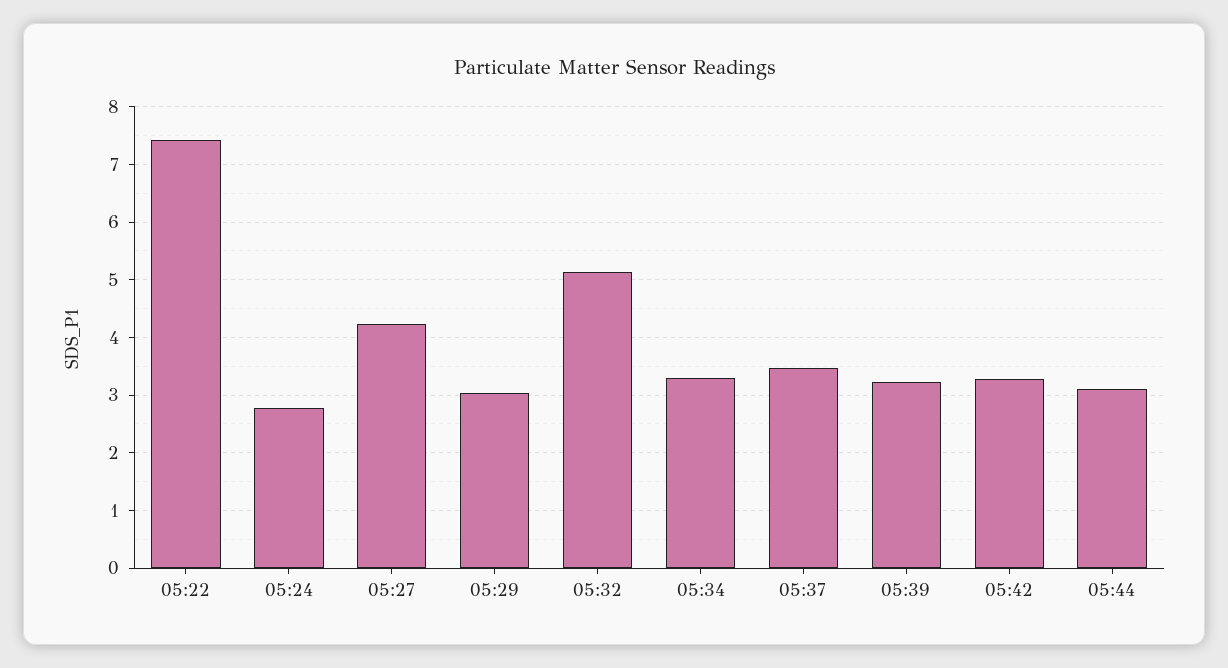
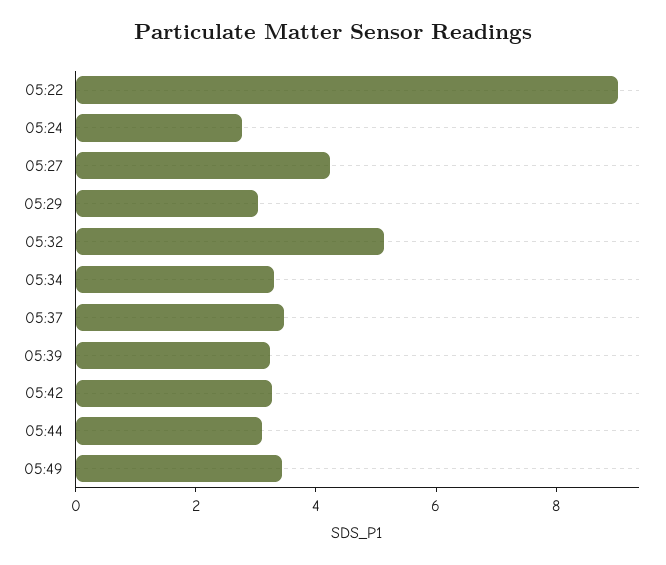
05:22: 7.4 -> 9
05:49: none -> 3.5

